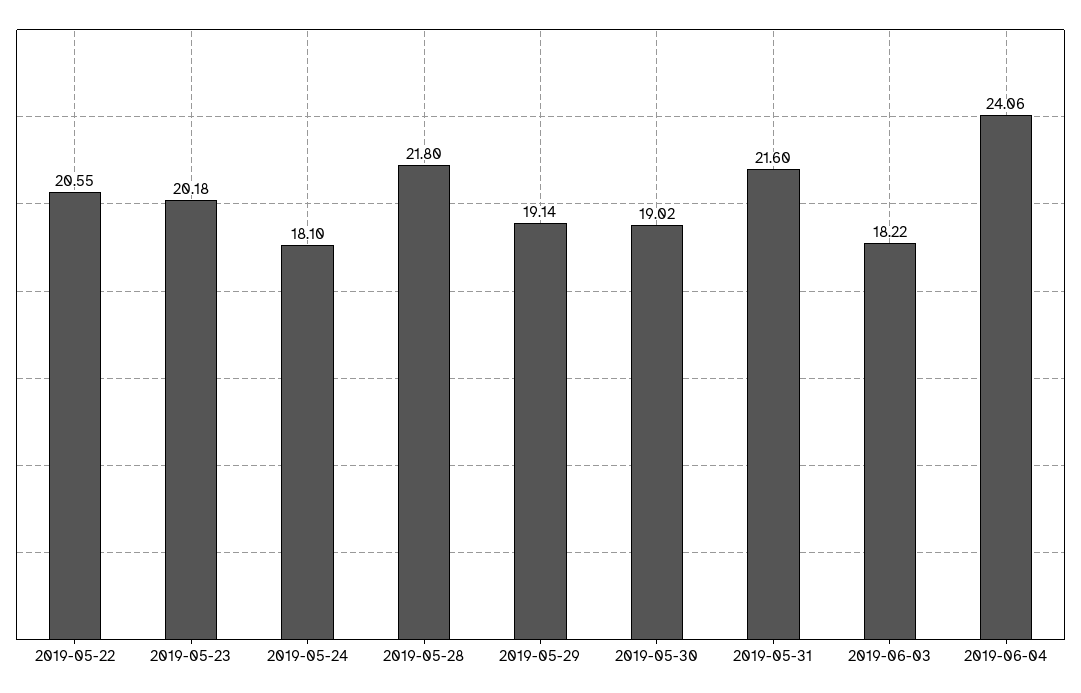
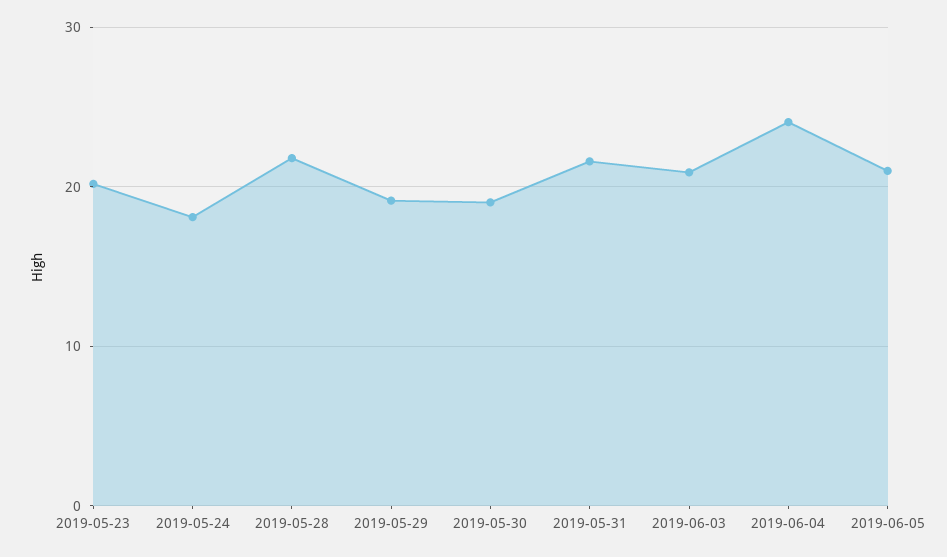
2019-05-22: 20.55 -> none
2019-06-03: 18.22 -> 21
2019-06-05: none -> 21

